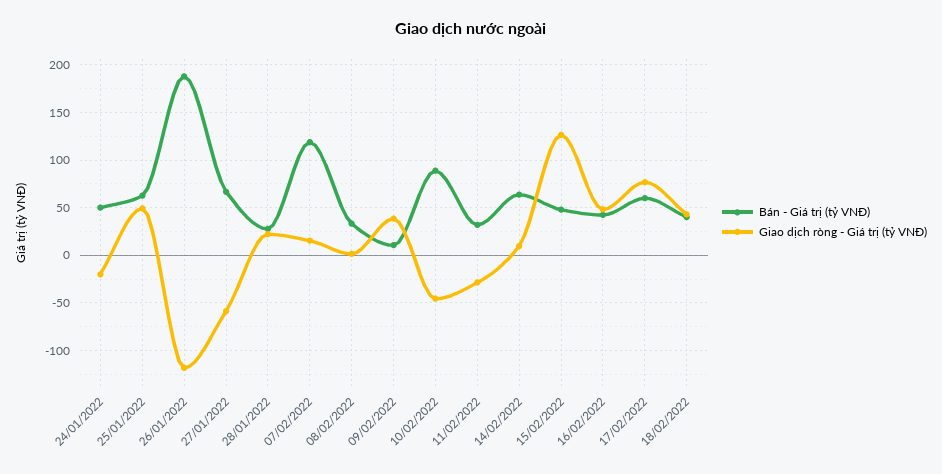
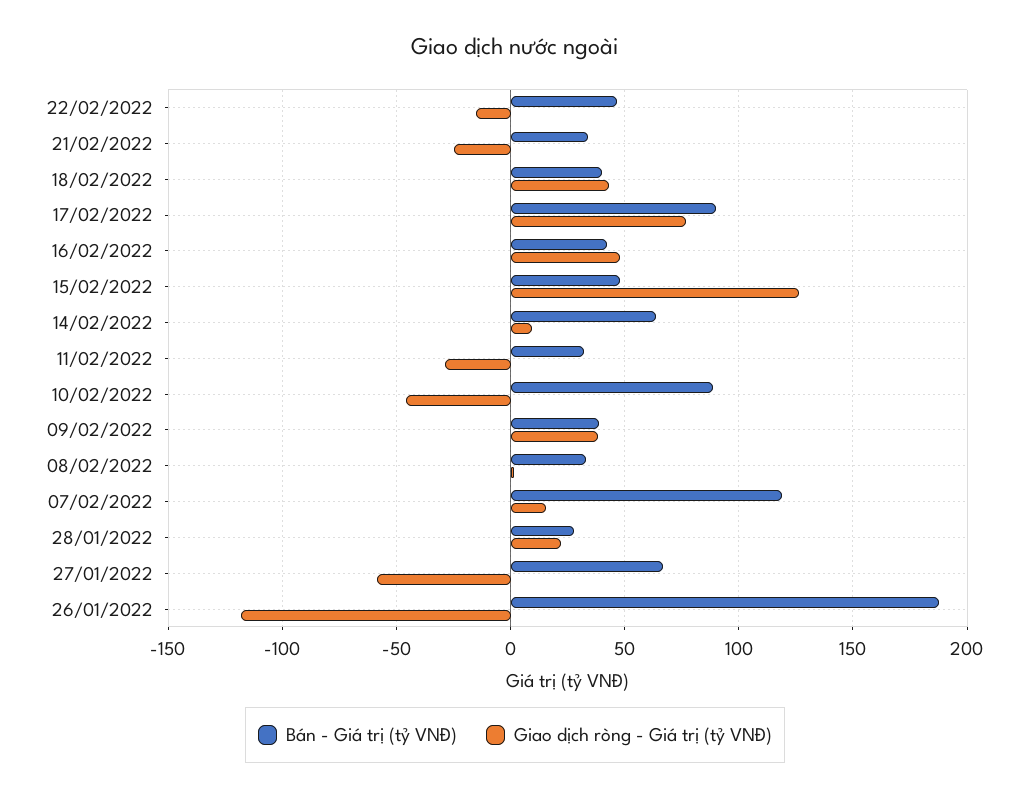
Bán - Giá trị (tỷ VNĐ), 24/01/2022: 50 -> none
Giao dịch ròng - Giá trị (tỷ VNĐ), 24/01/2022: -20 -> none
Bán - Giá trị (tỷ VNĐ), 25/01/2022: 60 -> none
Giao dịch ròng - Giá trị (tỷ VNĐ), 25/01/2022: 50 -> none
Bán - Giá trị (tỷ VNĐ), 09/02/2022: 10 -> 40
Bán - Giá trị (tỷ VNĐ), 17/02/2022: 60 -> 90
Bán - Giá trị (tỷ VNĐ), 22/02/2022: none -> 45
Giao dịch ròng - Giá trị (tỷ VNĐ), 22/02/2022: none -> -15
Bán - Giá trị (tỷ VNĐ), 21/02/2022: none -> 35
Giao dịch ròng - Giá trị (tỷ VNĐ), 21/02/2022: none -> -25

